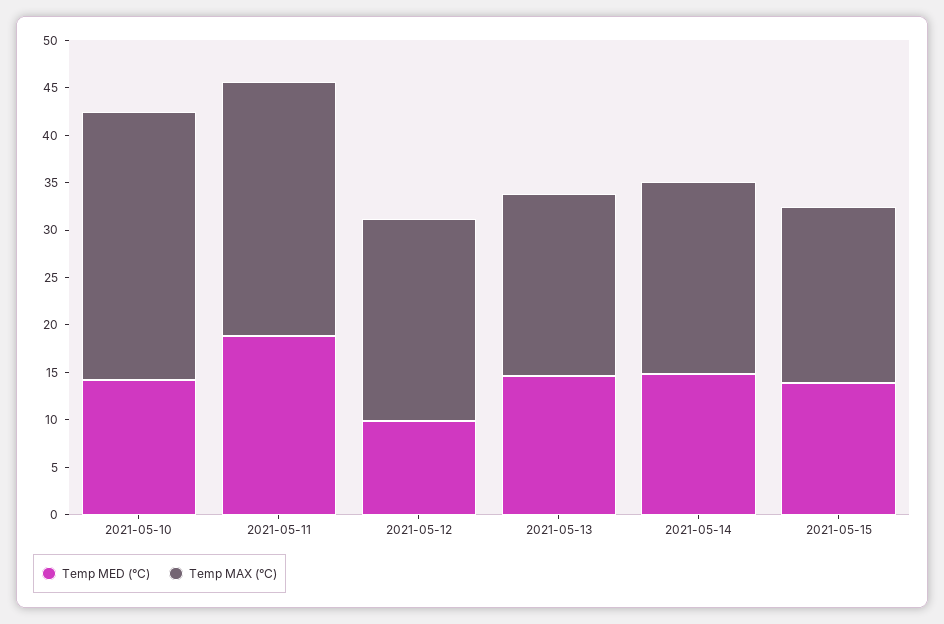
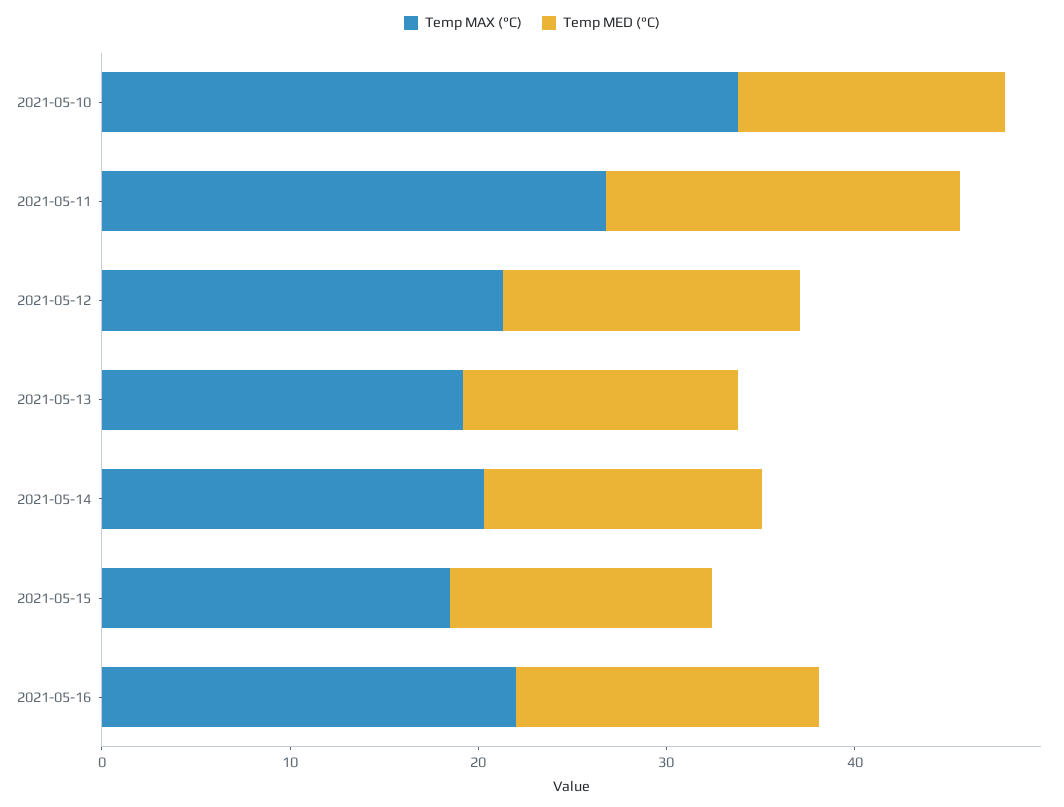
Temp MAX (°C), 2021-05-10: 28 -> 34
Temp MED (°C), 2021-05-12: 10 -> 16
Temp MAX (°C), 2021-05-16: none -> 22
Temp MED (°C), 2021-05-16: none -> 16

